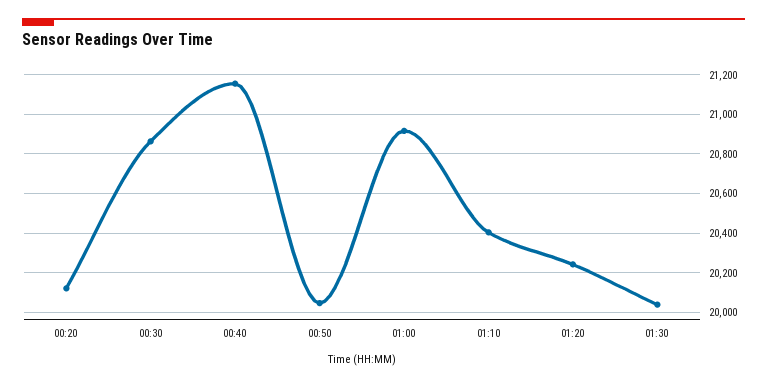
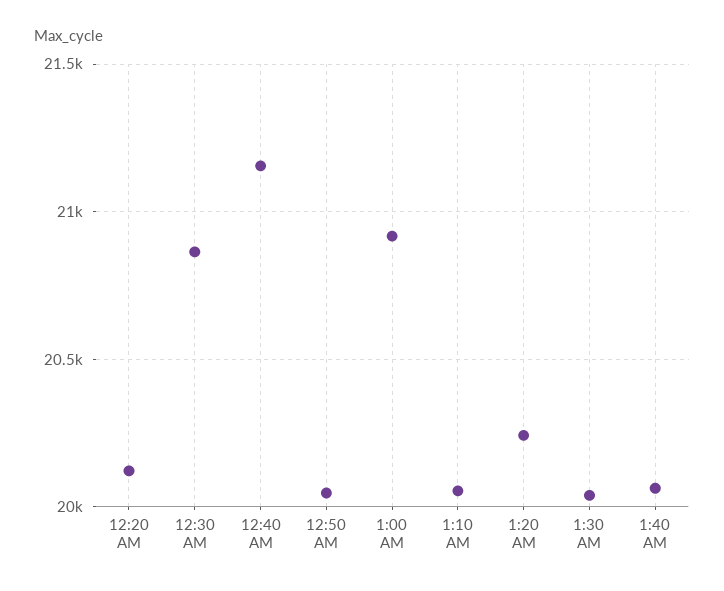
01:10: 20400 -> 20050
1:40 AM: none -> 20050

